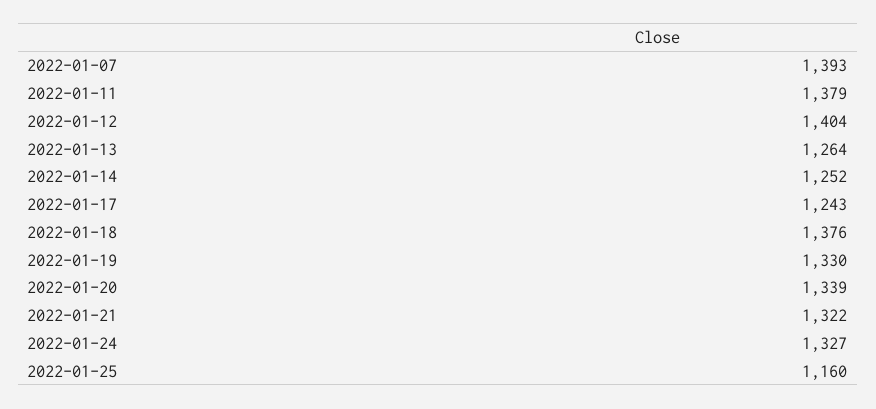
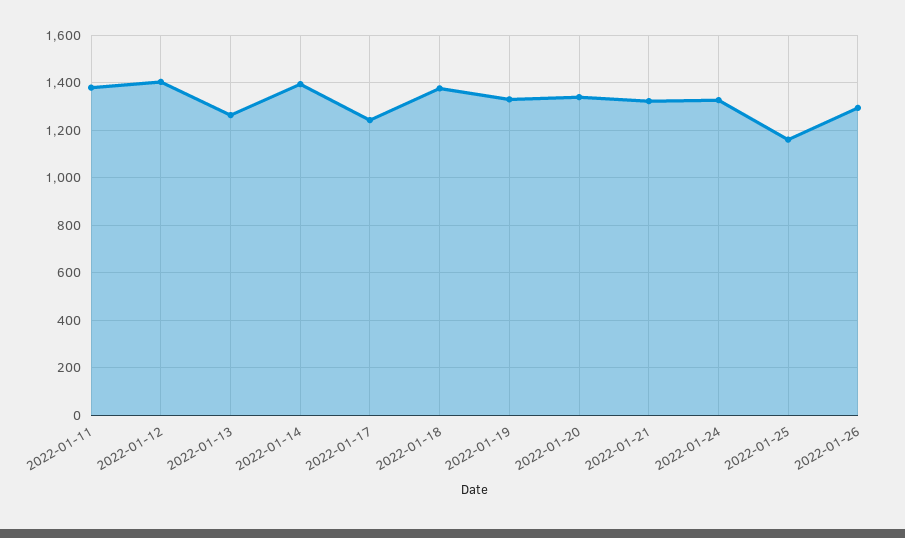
2022-01-07: 1393 -> none
2022-01-14: 1252 -> 1400
2022-01-26: none -> 1300

